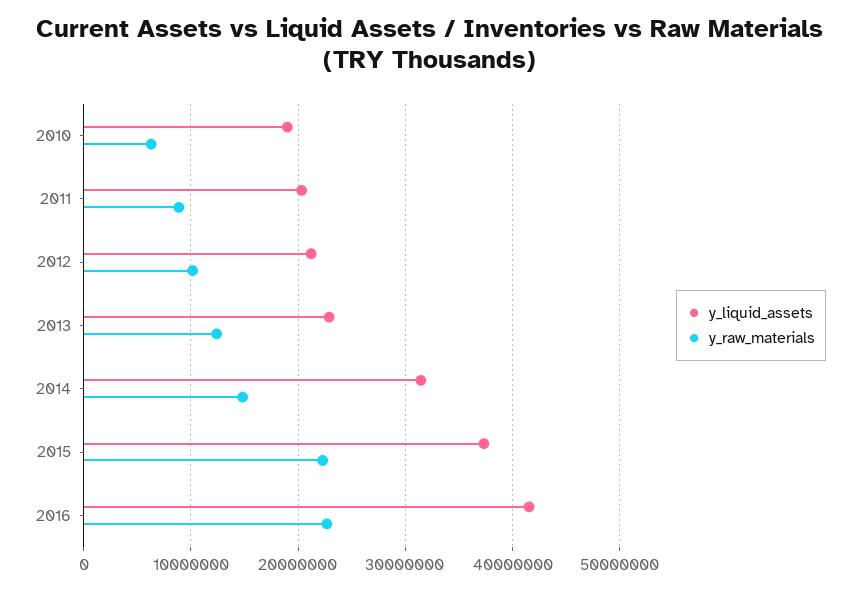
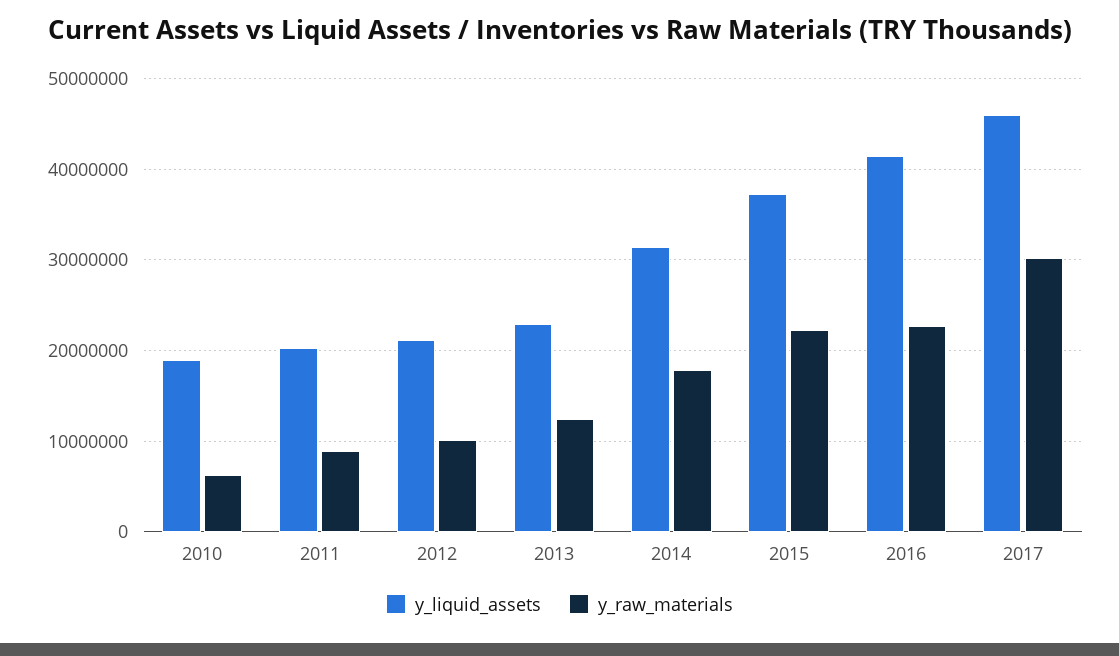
y_raw_materials, 2014: 15000000 -> 18000000
y_liquid_assets, 2017: none -> 46000000
y_raw_materials, 2017: none -> 30000000

